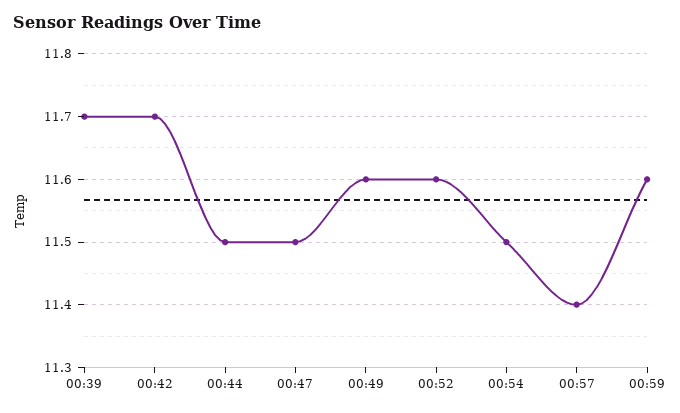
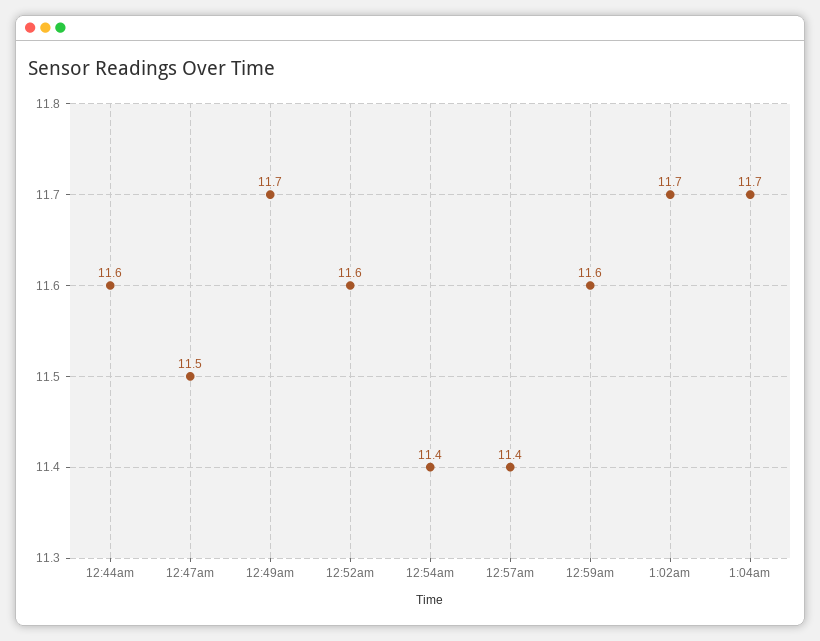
00:39: 11.7 -> none
00:42: 11.7 -> none
00:44: 11.5 -> 11.6
00:49: 11.6 -> 11.7
00:54: 11.5 -> 11.4
1:02am: none -> 11.7
1:04am: none -> 11.7

